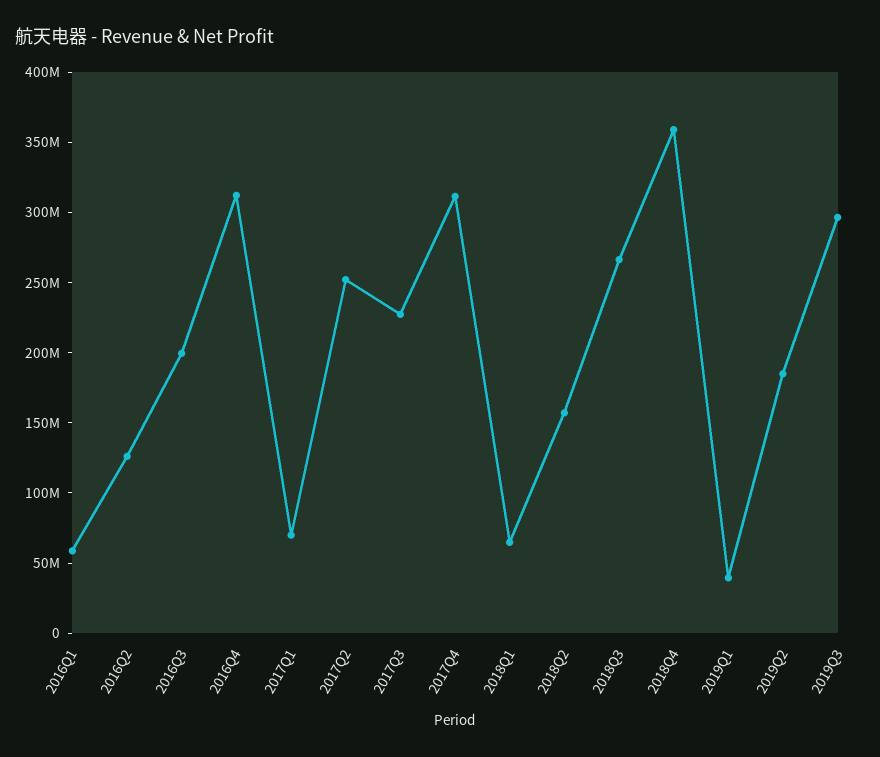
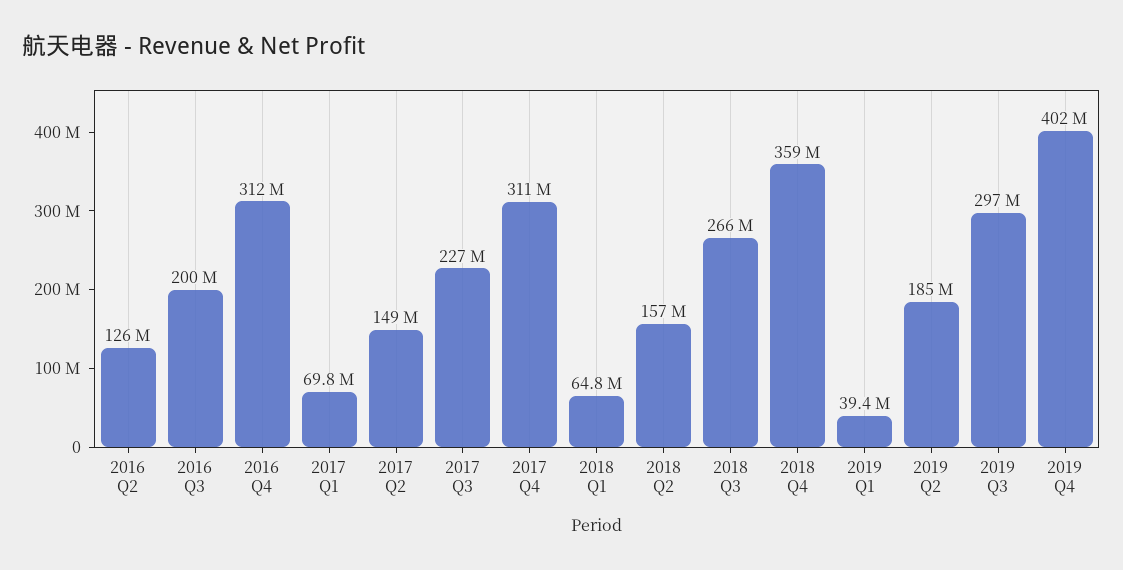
2016Q1: 60000000 -> none
2017Q2: 250000000 -> 149000000
2019 Q4: none -> 402000000

